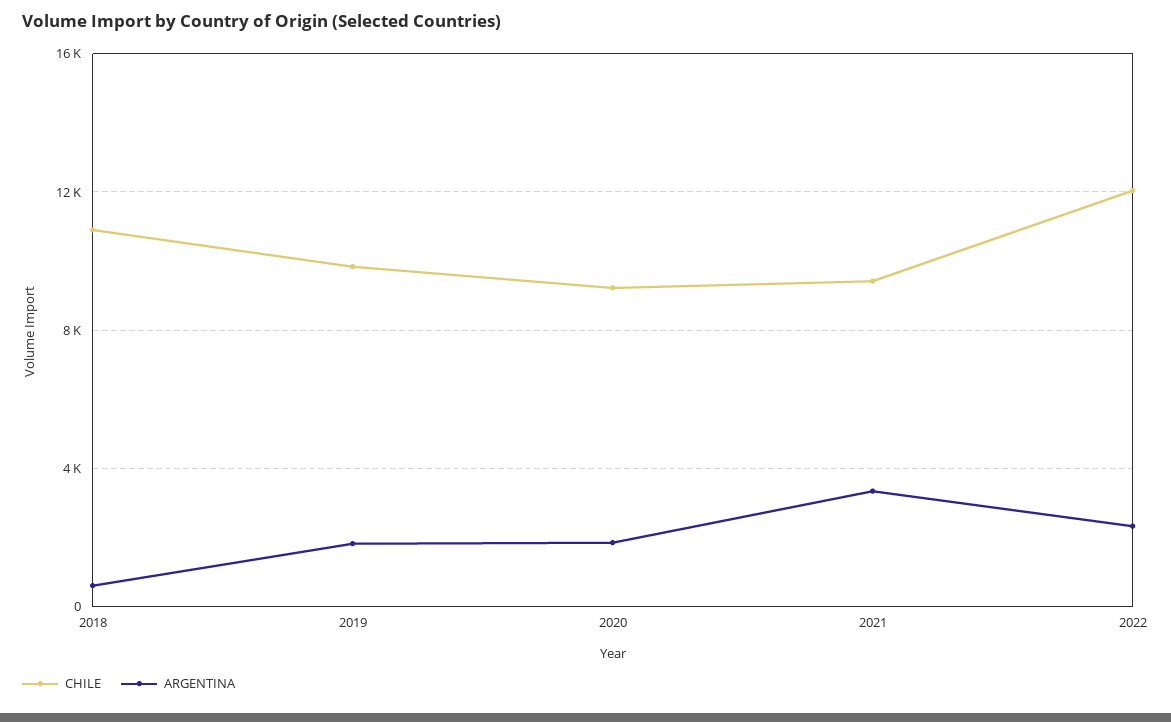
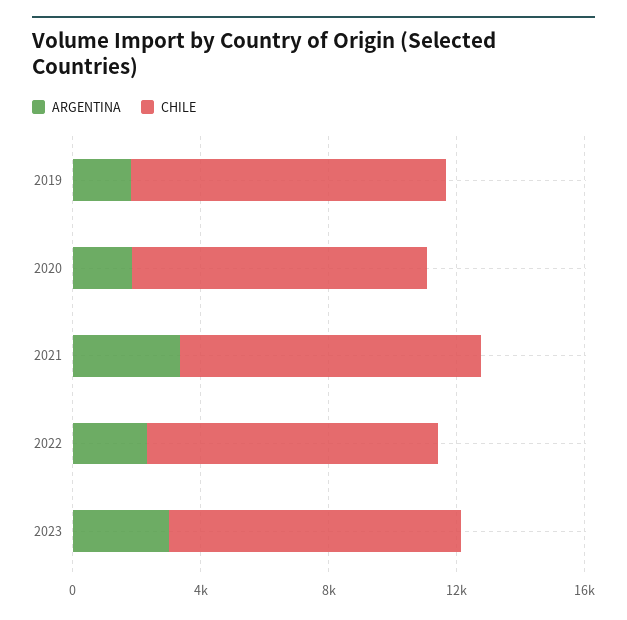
CHILE, 2018: 11000 -> none
ARGENTINA, 2018: 500 -> none
CHILE, 2022: 12000 -> 9000
ARGENTINA, 2023: none -> 3000
CHILE, 2023: none -> 9000

